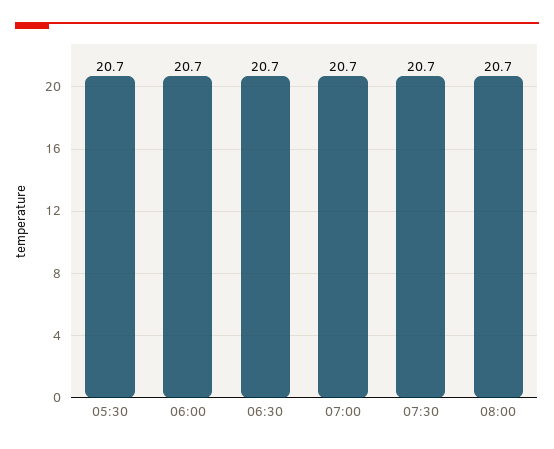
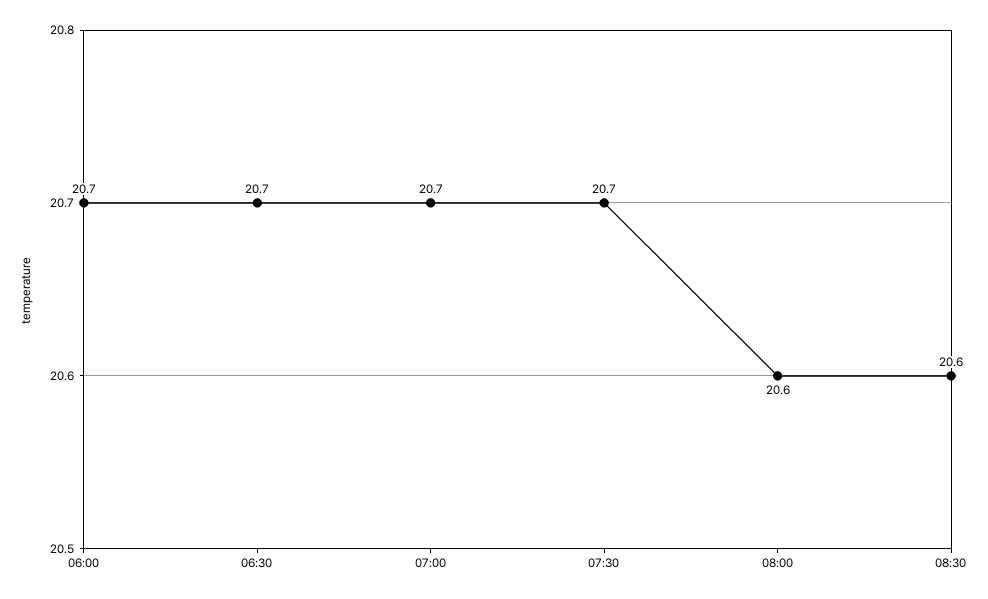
05:30: 20.7 -> none
08:00: 20.7 -> 20.6
08:30: none -> 20.6

